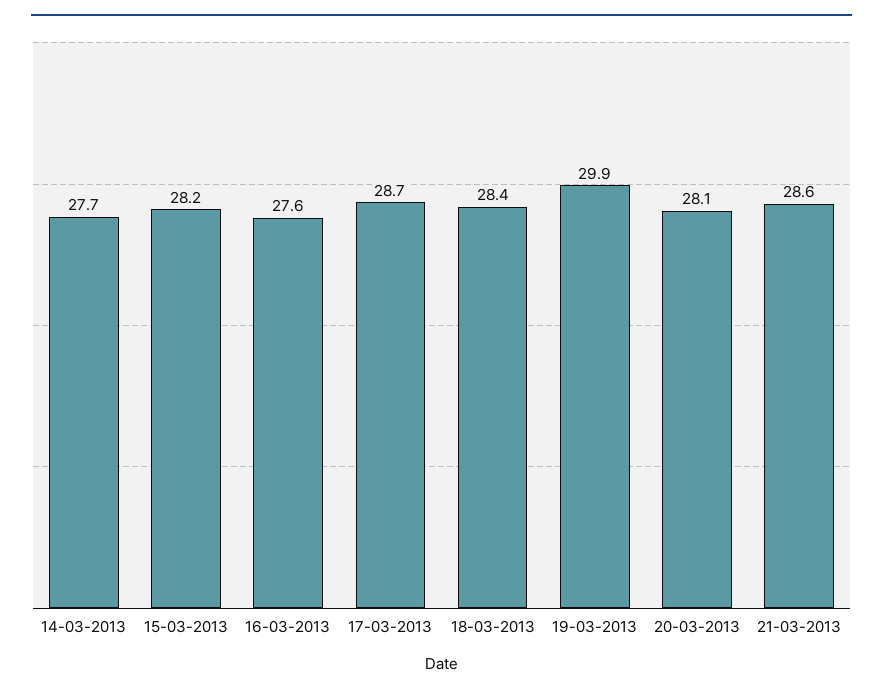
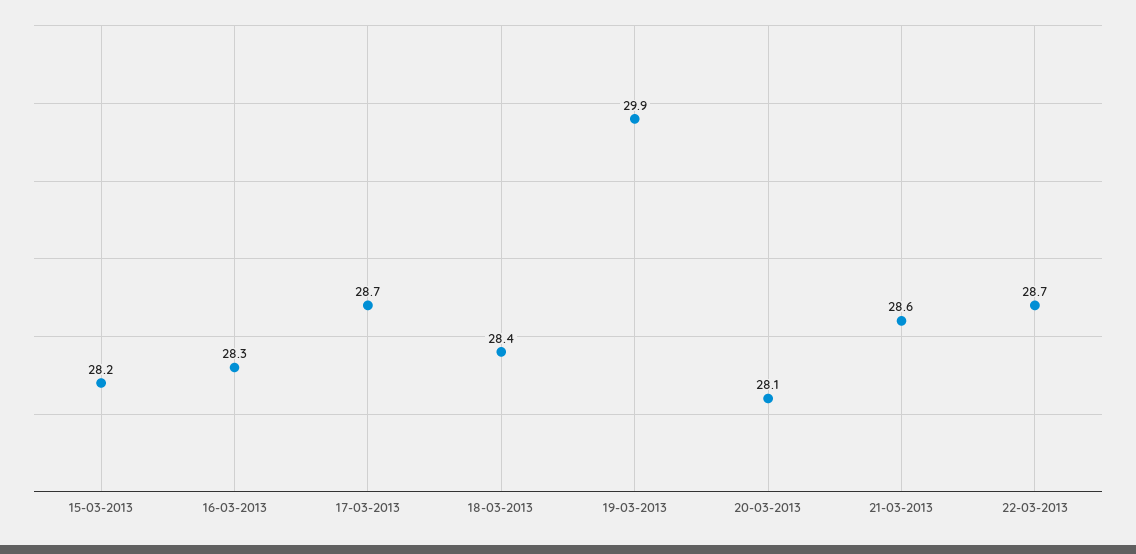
14-03-2013: 27.7 -> none
16-03-2013: 27.6 -> 28.3
22-03-2013: none -> 28.7

